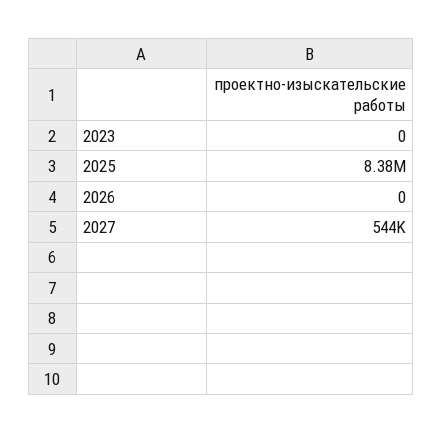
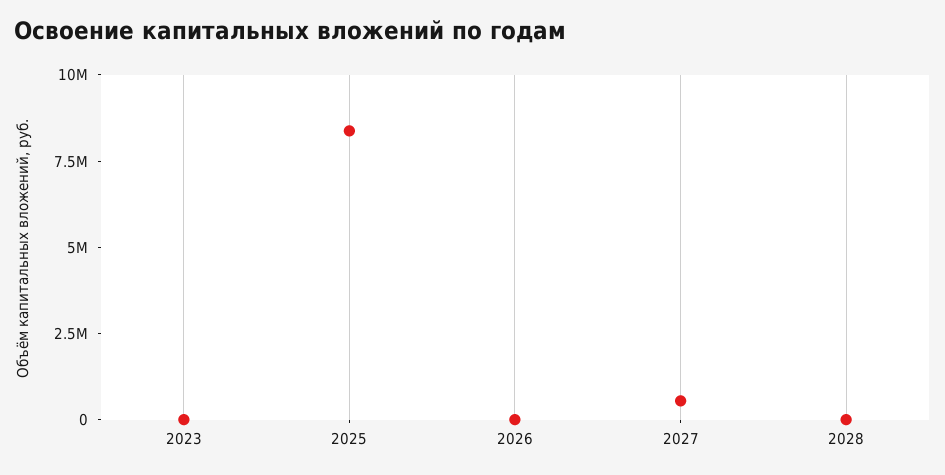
2028: none -> 0

